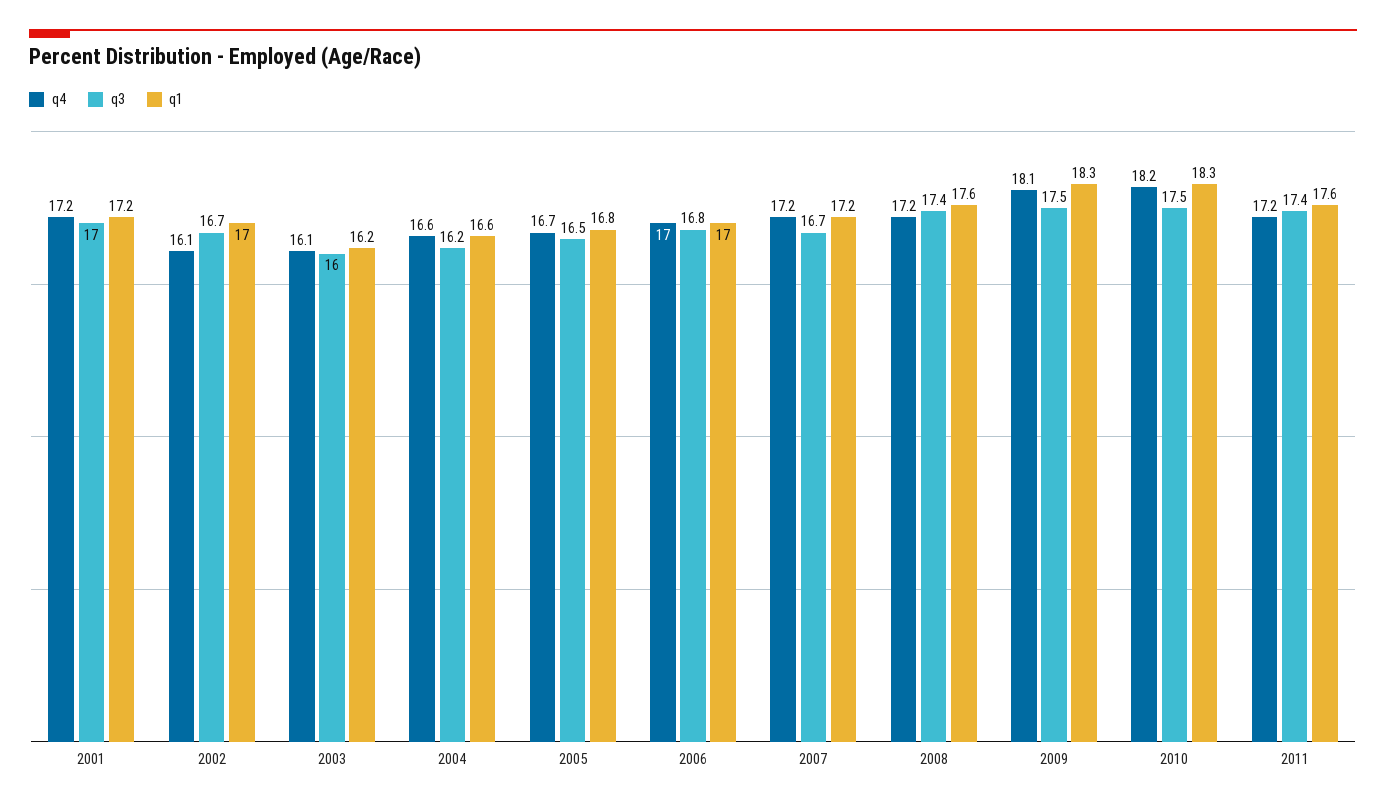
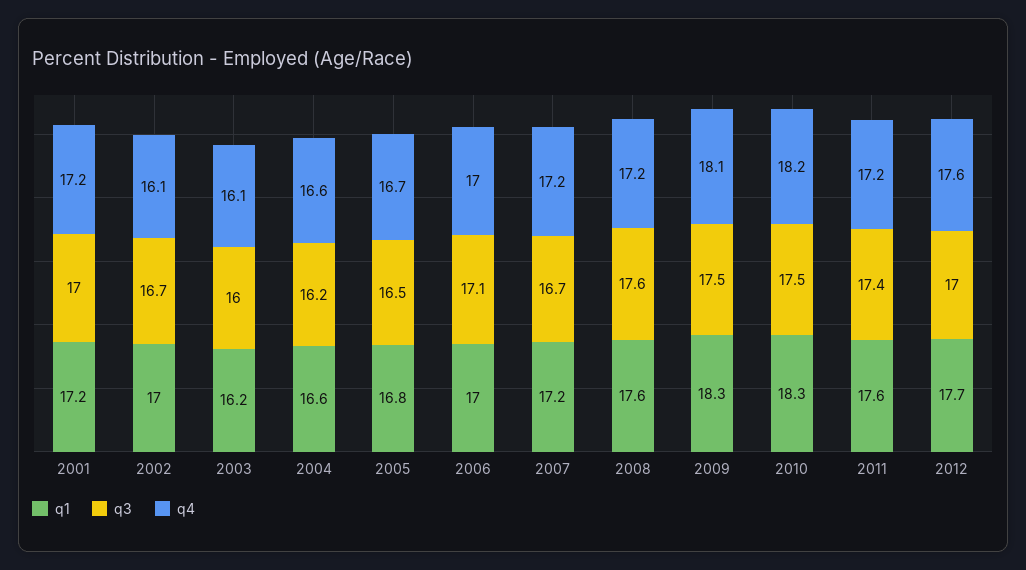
q3, 2006: 16.8 -> 17.1
q3, 2008: 17.4 -> 17.6
q1, 2012: none -> 17.7
q3, 2012: none -> 17
q4, 2012: none -> 17.6

